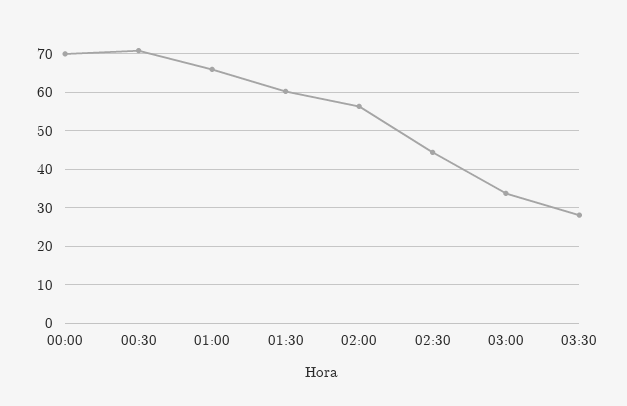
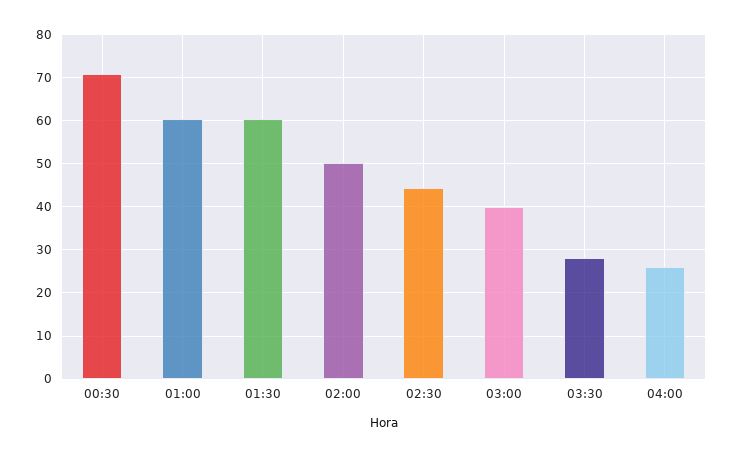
00:00: 70 -> none
01:00: 66 -> 60
02:00: 56 -> 50
03:00: 34 -> 40
04:00: none -> 26

